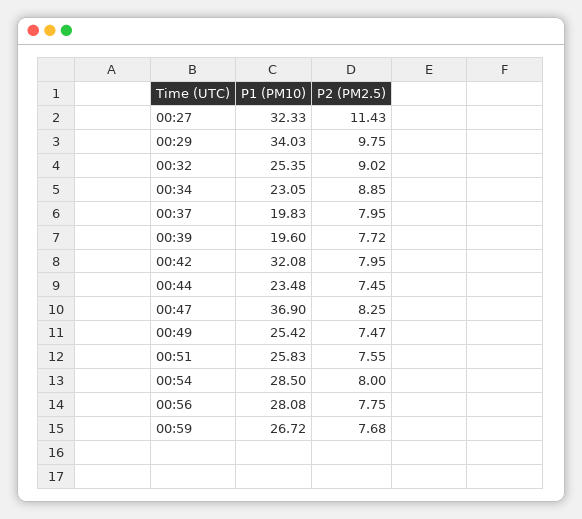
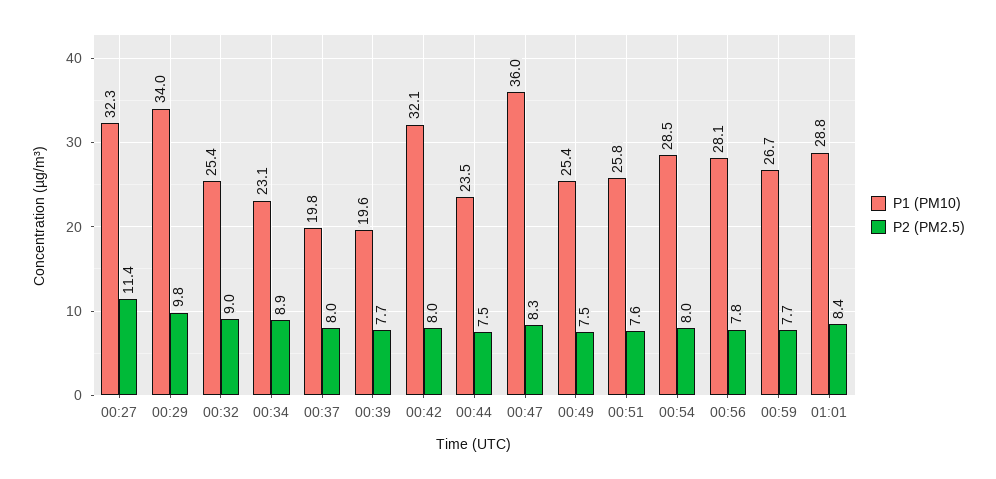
P1 (PM10), 00:47: 36.9 -> 36
P1 (PM10), 01:01: none -> 28.8
P2 (PM2.5), 01:01: none -> 8.4

